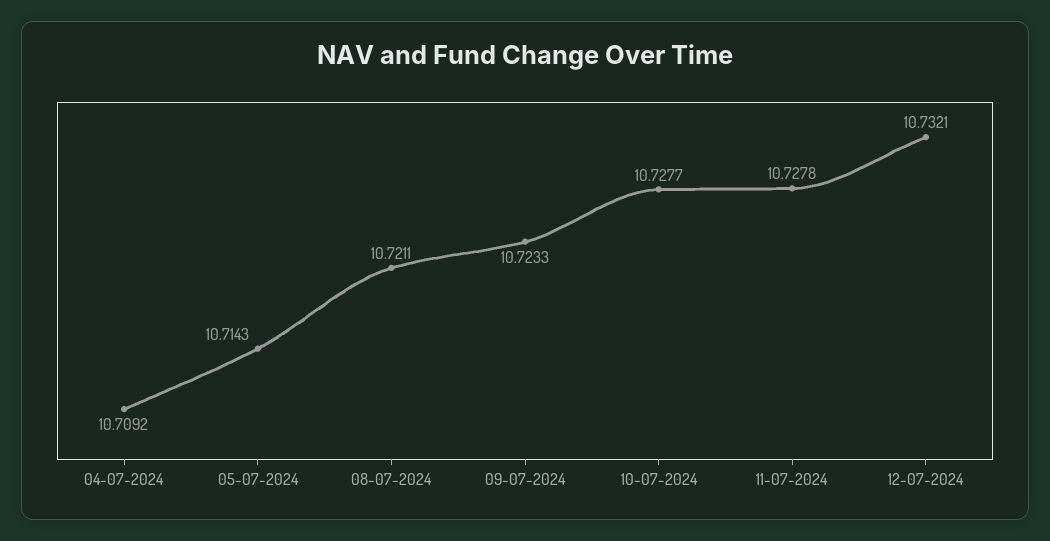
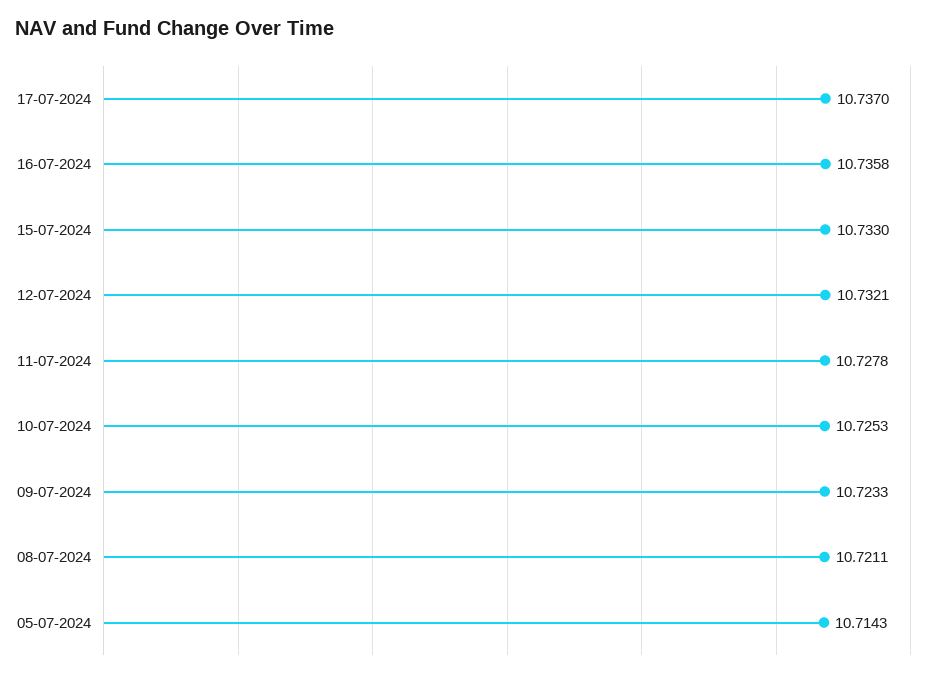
04-07-2024: 10.7092 -> none
10-07-2024: 10.7277 -> 10.7253
17-07-2024: none -> 10.737
16-07-2024: none -> 10.7358
15-07-2024: none -> 10.733

